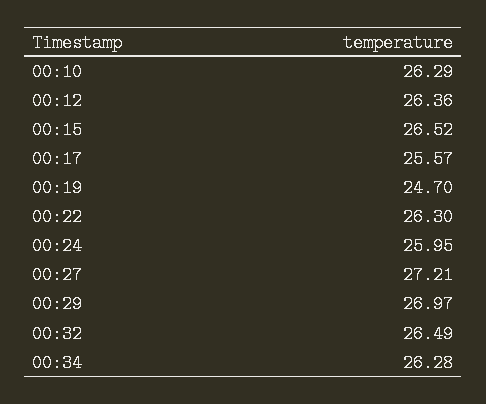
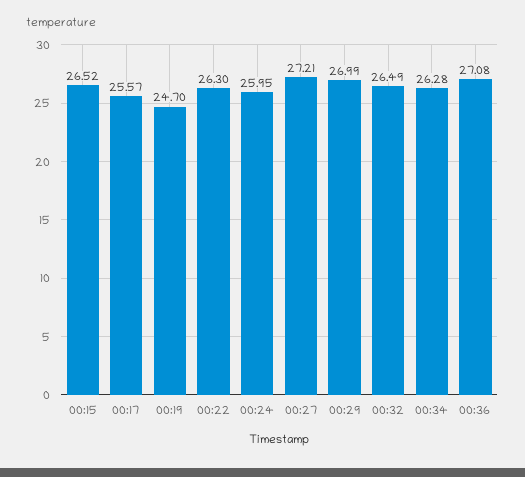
00:10: 26.29 -> none
00:12: 26.36 -> none
00:29: 26.97 -> 26.99
00:36: none -> 27.08

